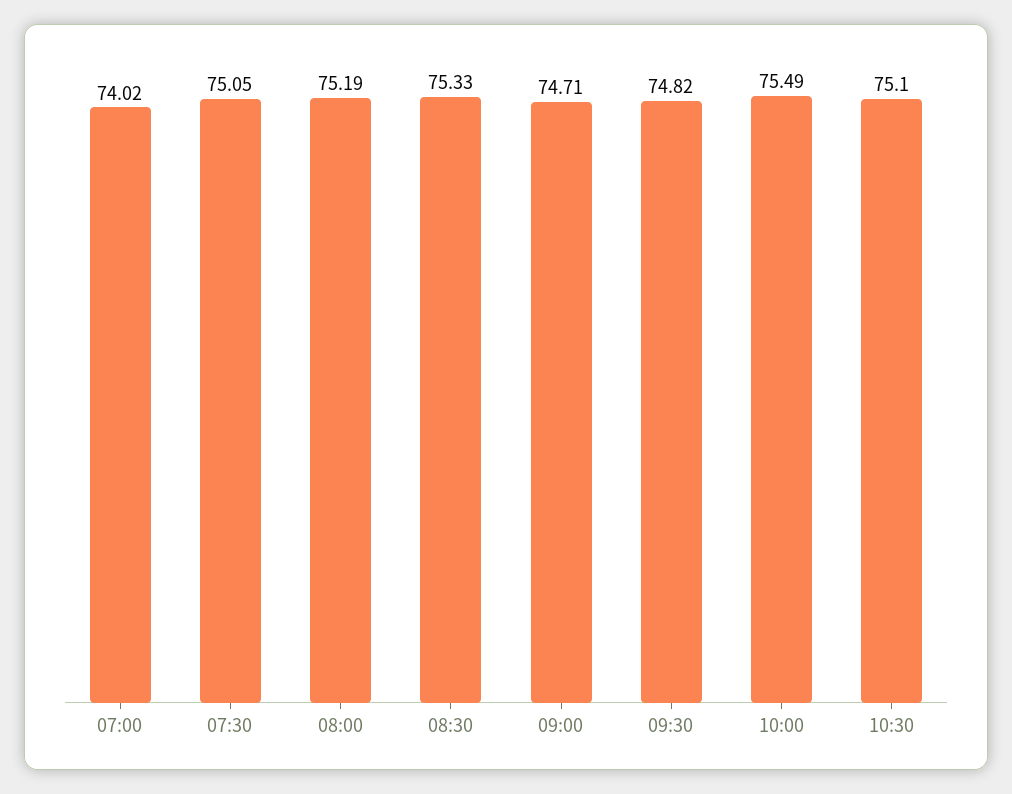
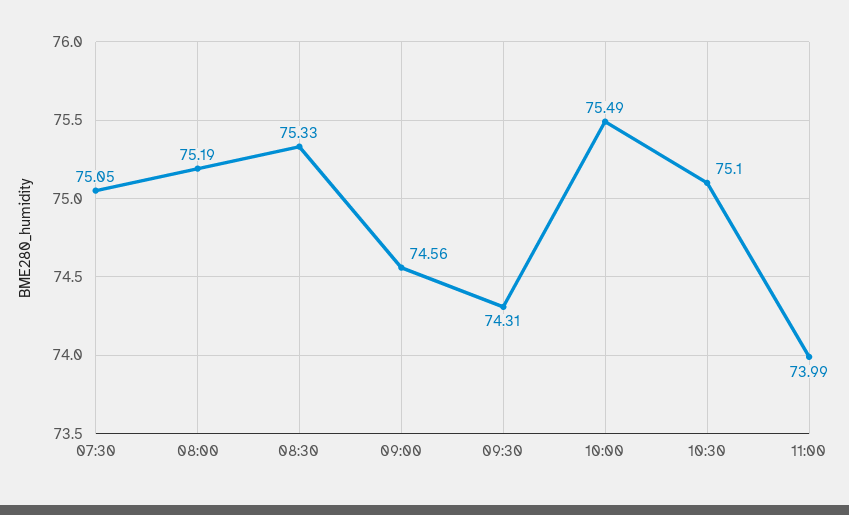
07:00: 74.02 -> none
09:00: 74.71 -> 74.56
09:30: 74.82 -> 74.31
11:00: none -> 73.99

